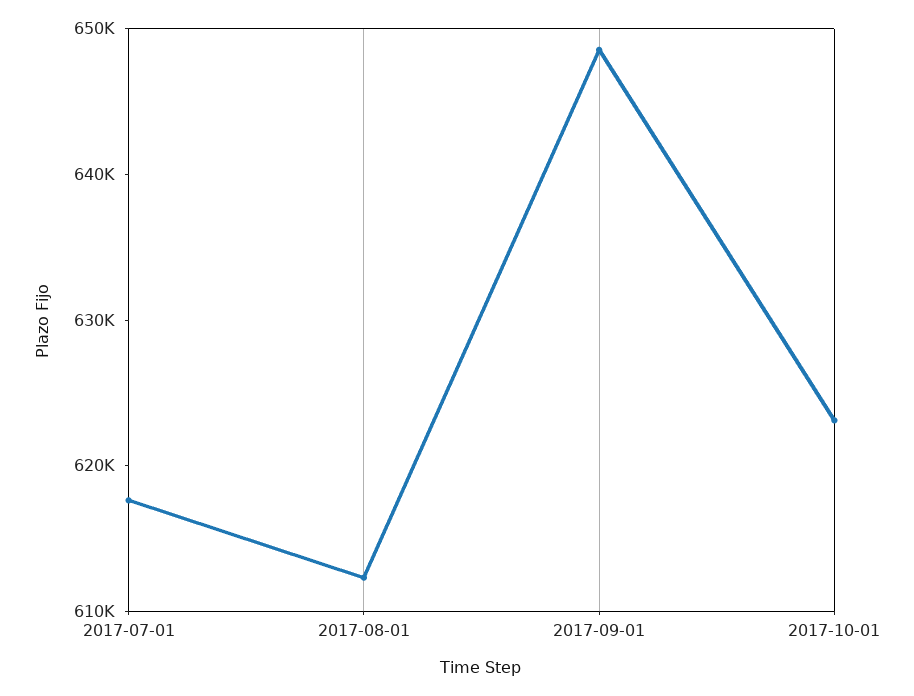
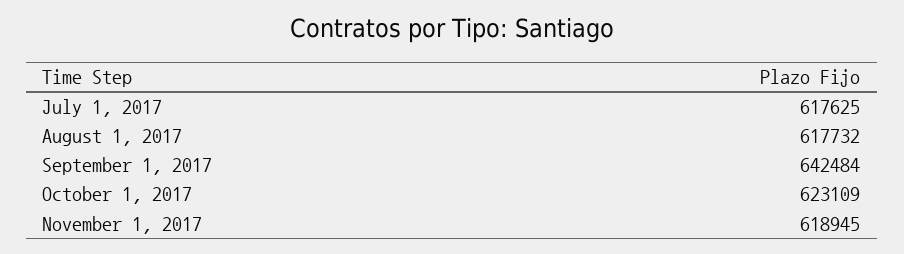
2017-08-01: 612000 -> 617732
2017-09-01: 648000 -> 642484
November 1, 2017: none -> 618945

